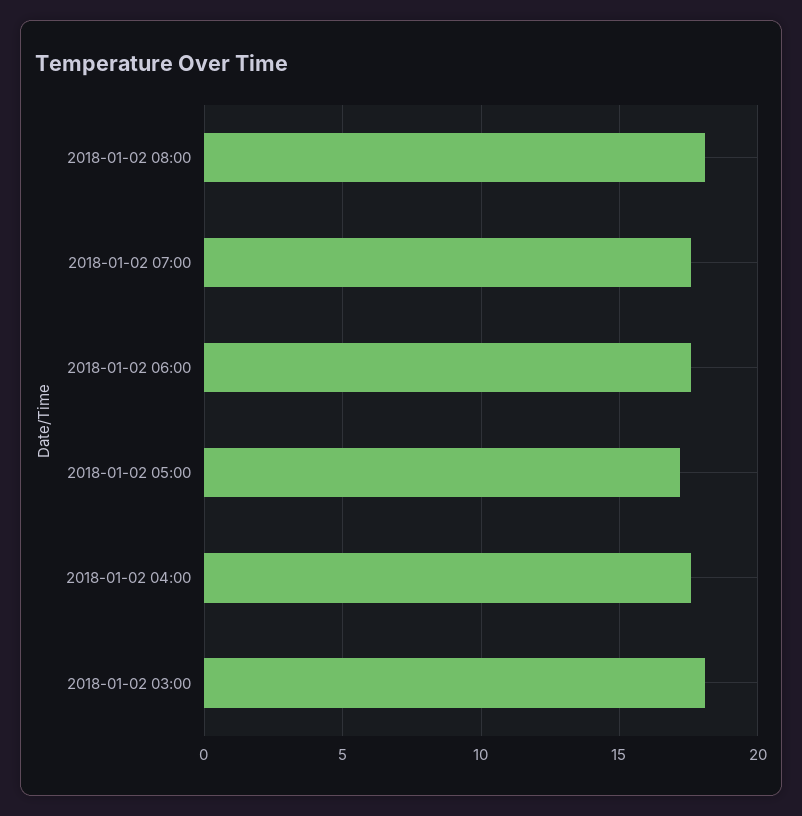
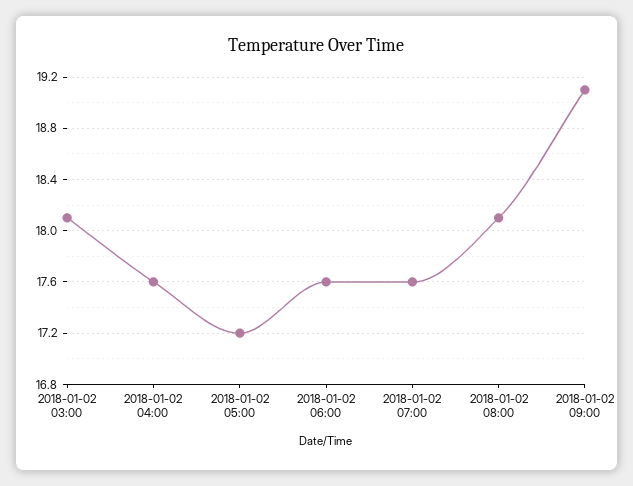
2018-01-02 09:00: none -> 19.1

